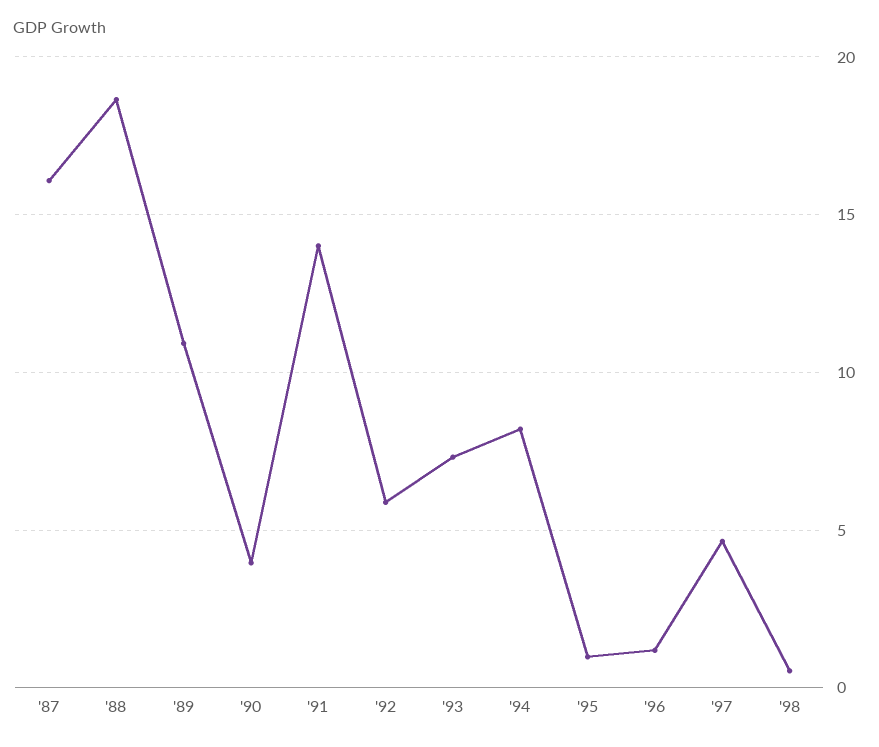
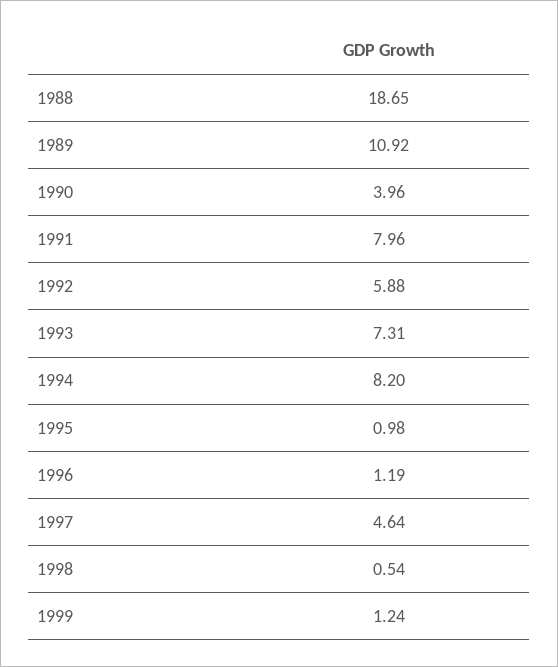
'87: 16 -> none
'91: 14 -> 7.96
1999: none -> 1.24

